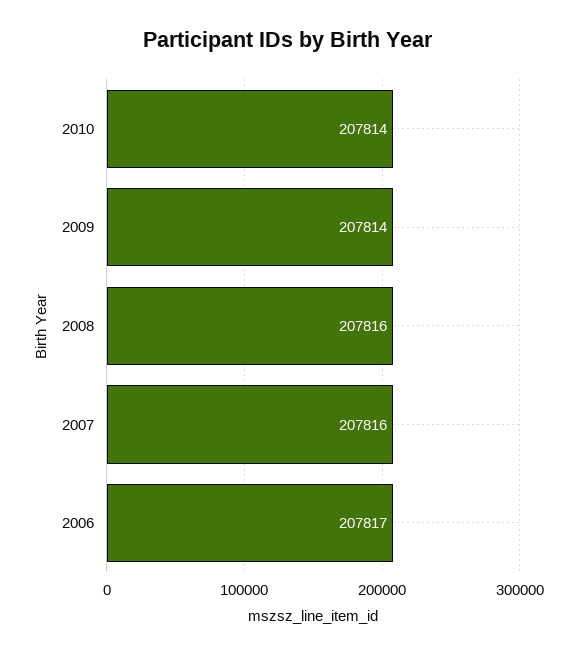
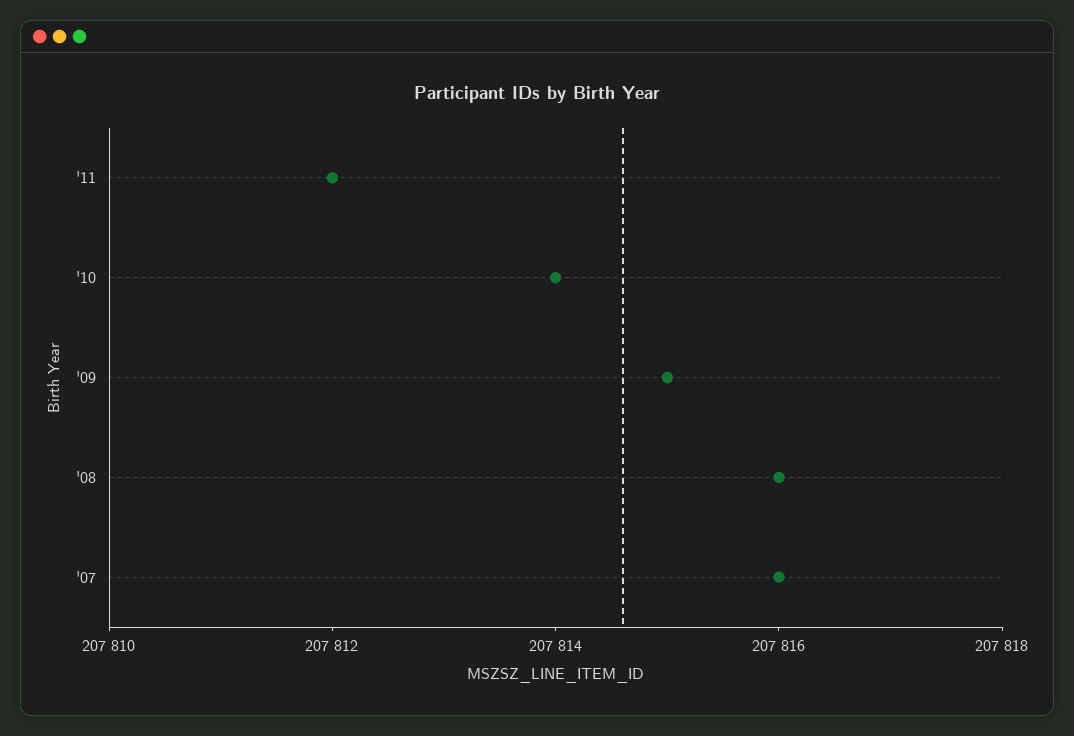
2009: 207814 -> 207815
2006: 207817 -> none
'11: none -> 207812

